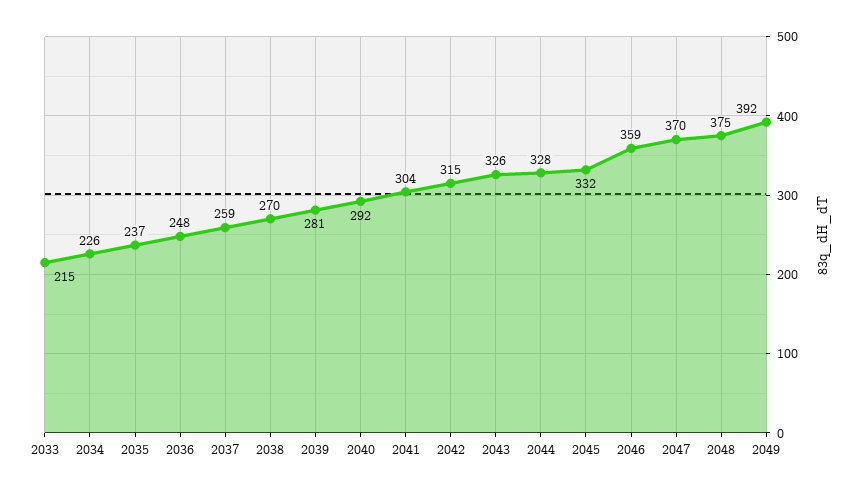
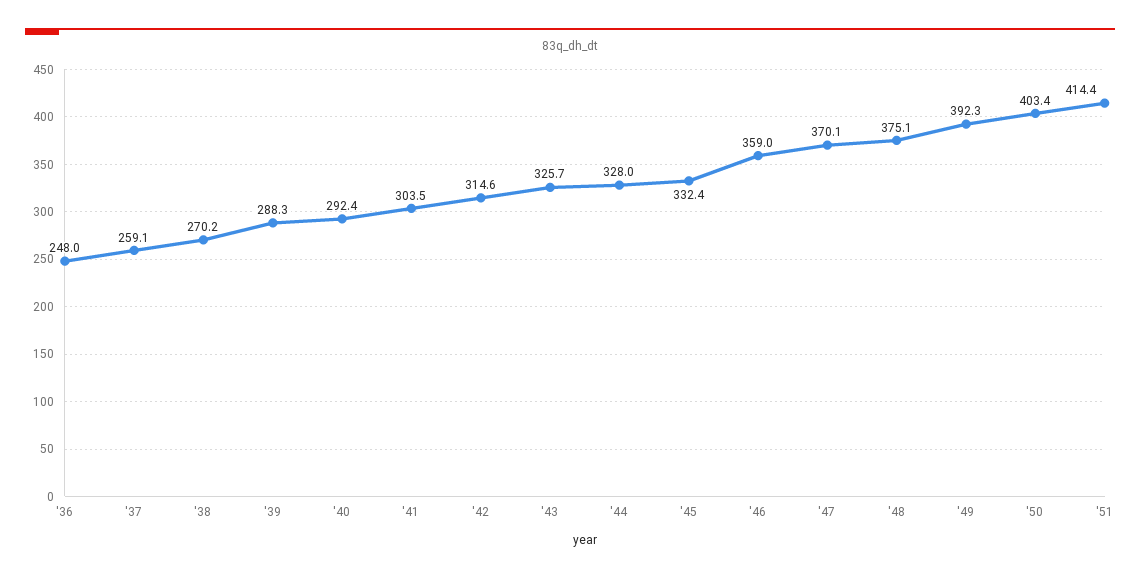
2033: 215 -> none
2034: 226 -> none
2035: 237 -> none
2039: 281 -> 288.3
'50: none -> 403.4
'51: none -> 414.4

